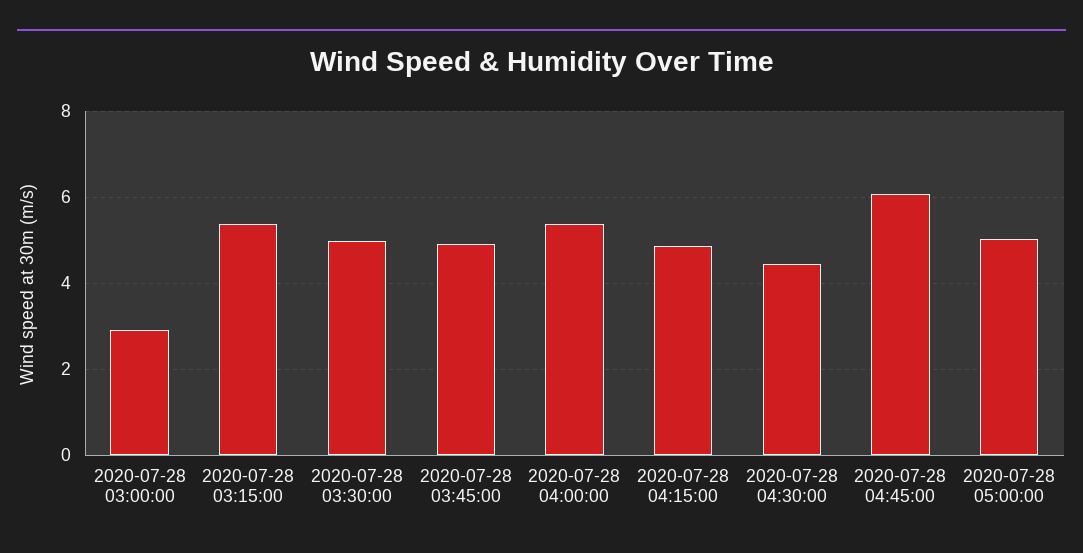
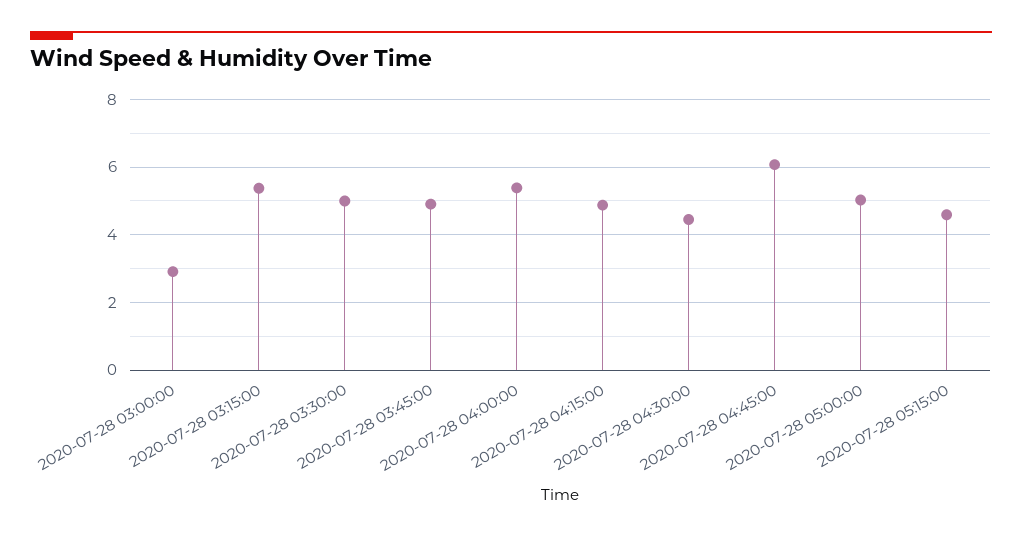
2020-07-28 05:15:00: none -> 4.6

